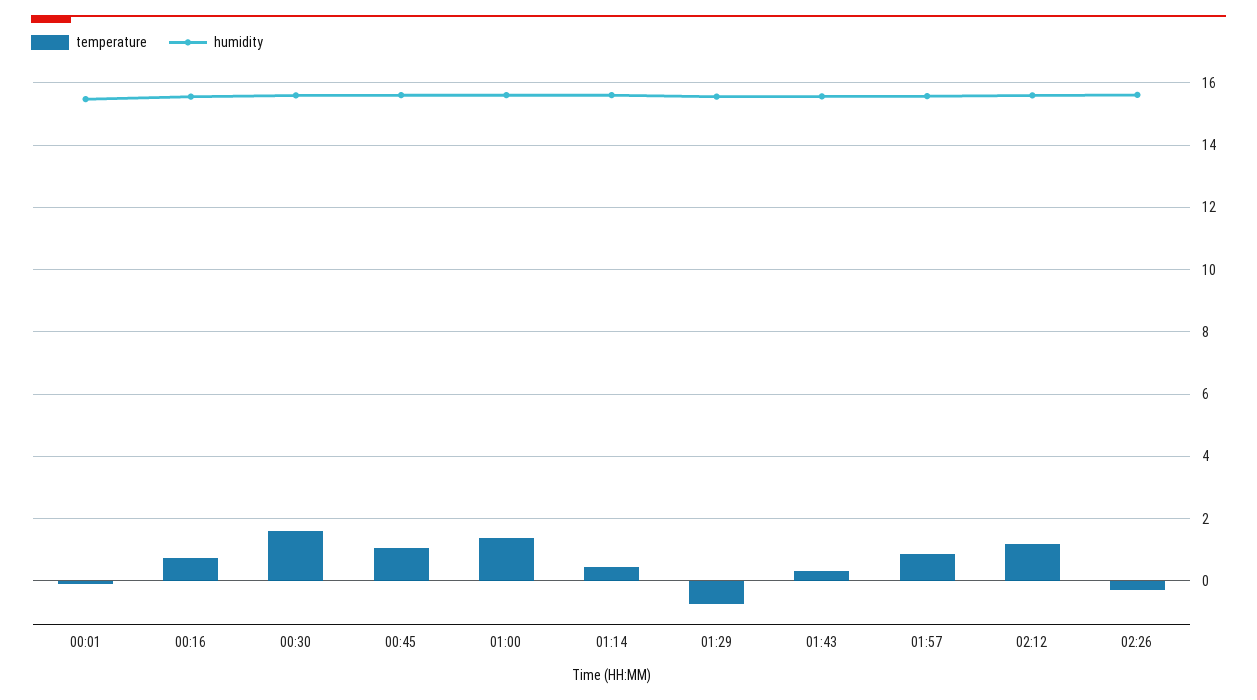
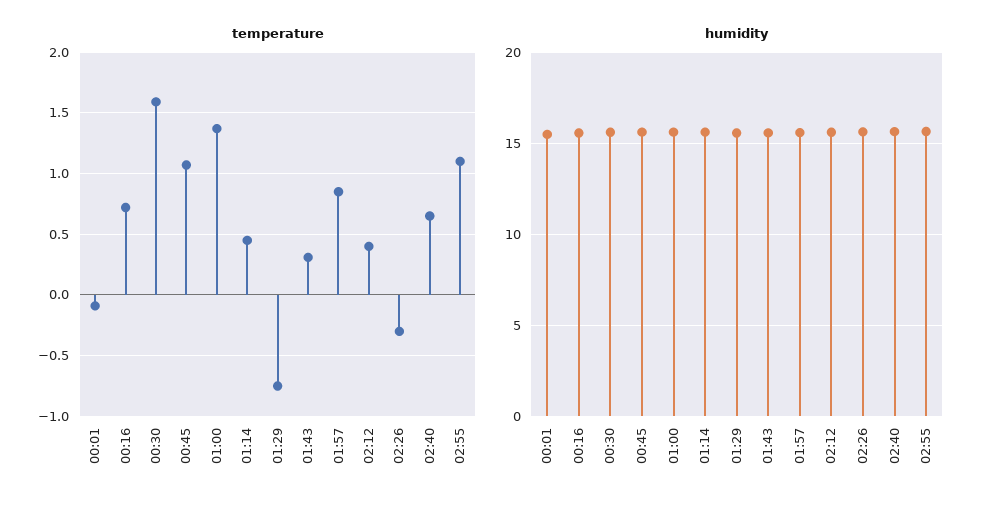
temperature, 02:12: 1.2 -> 0.4
temperature, 02:40: none -> 0.65
temperature, 02:55: none -> 1.1
humidity, 02:40: none -> 15.5
humidity, 02:55: none -> 15.5

